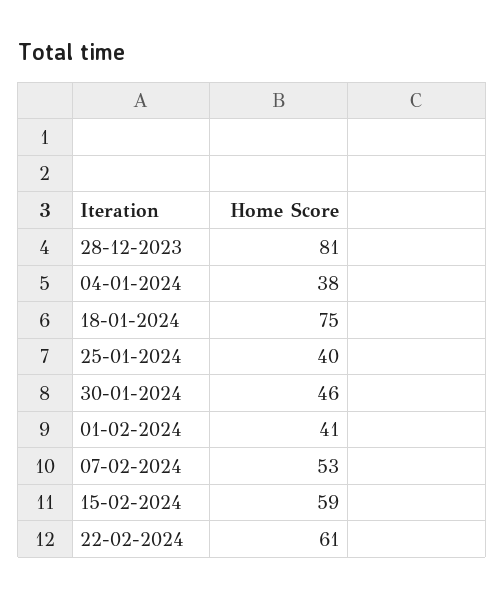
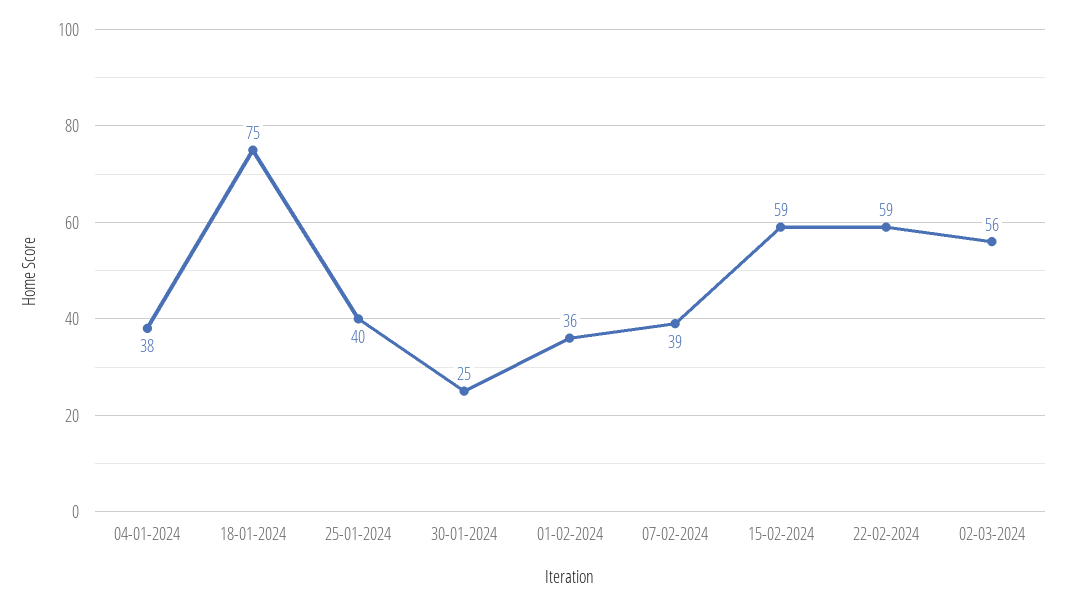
28-12-2023: 81 -> none
30-01-2024: 46 -> 25
01-02-2024: 41 -> 36
07-02-2024: 53 -> 39
22-02-2024: 61 -> 59
02-03-2024: none -> 56

